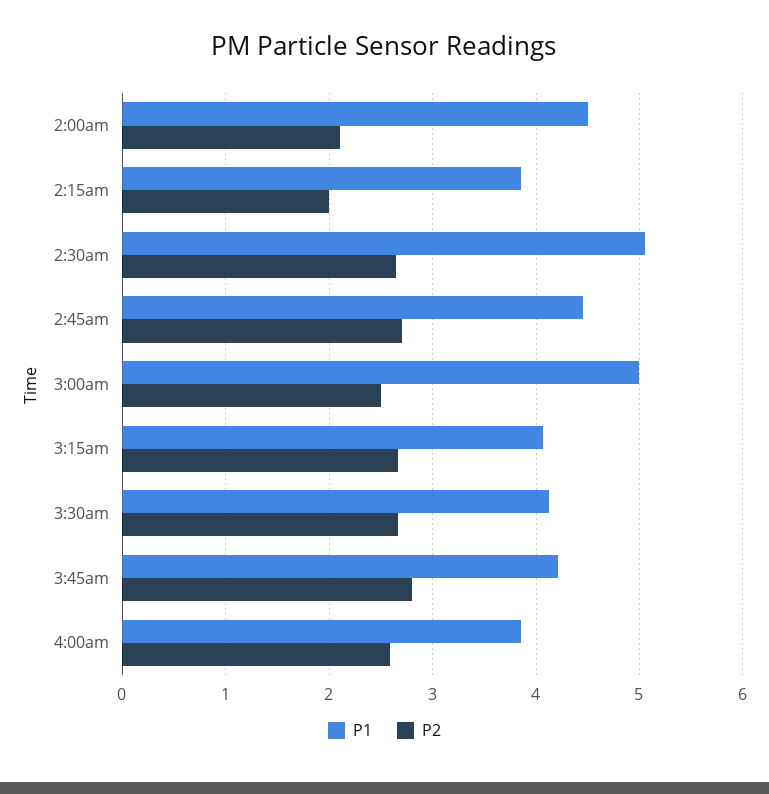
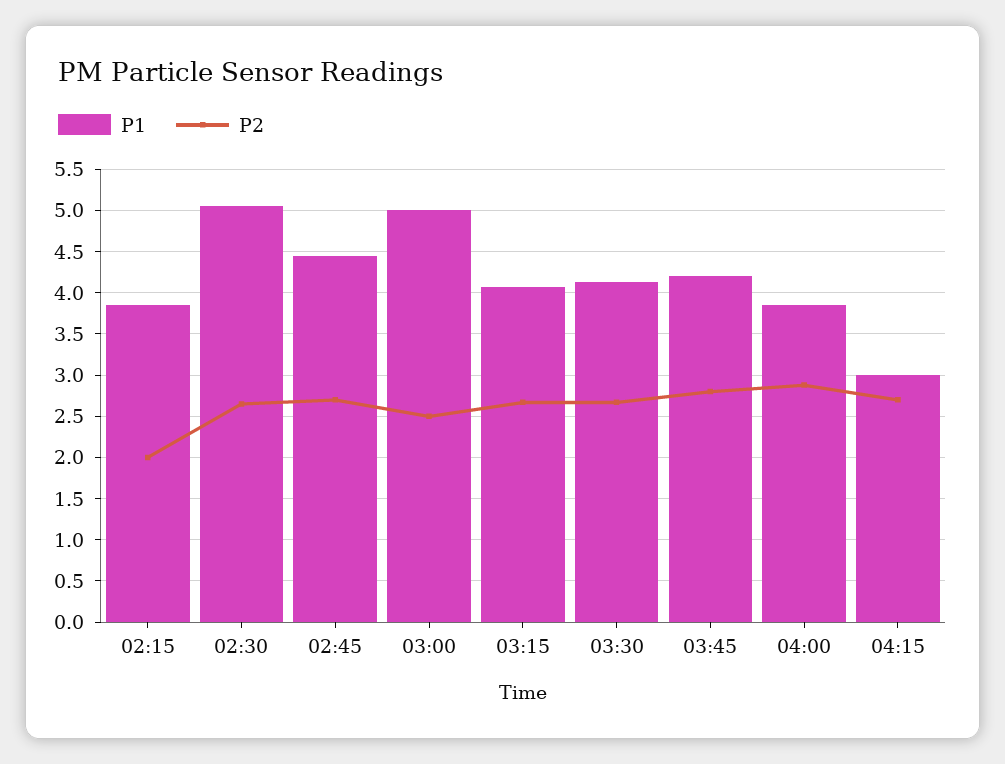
P1, 2:00am: 4.5 -> none
P2, 2:00am: 2.1 -> none
P2, 4:00am: 2.6 -> 2.9
P1, 04:15: none -> 3
P2, 04:15: none -> 2.7

